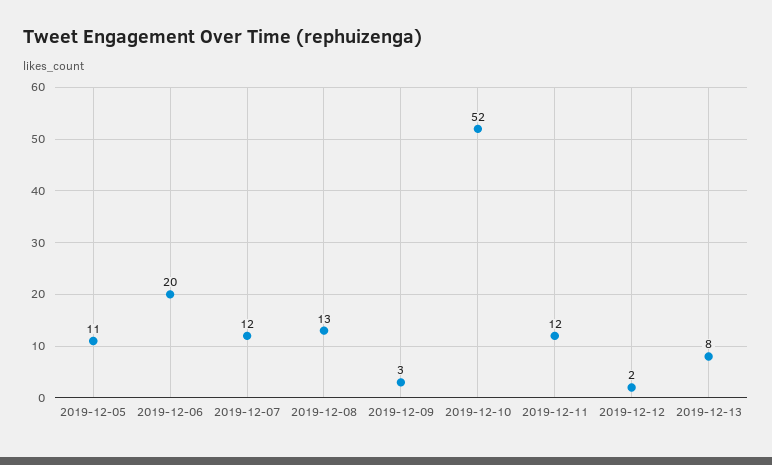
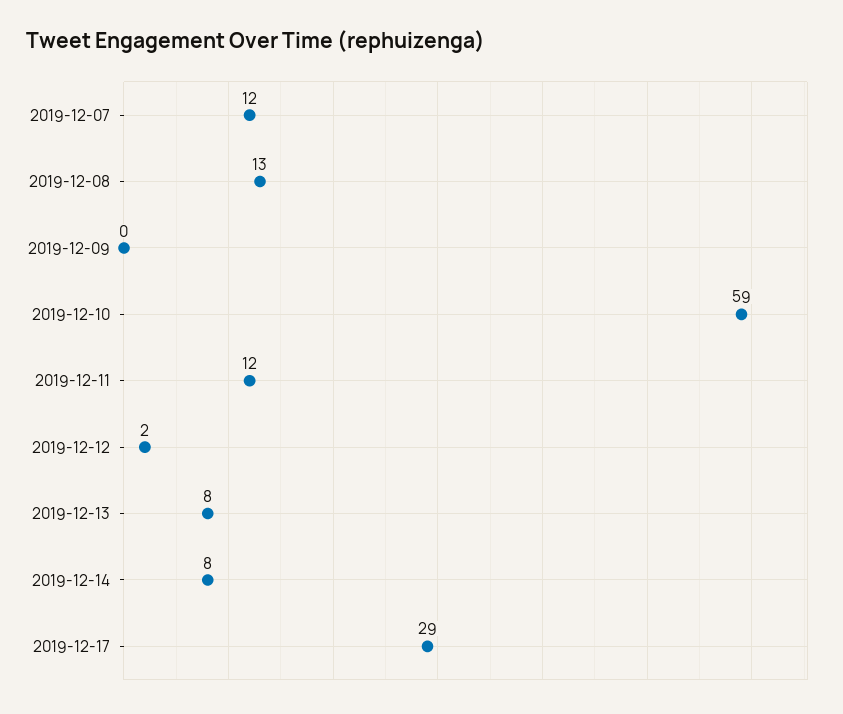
2019-12-05: 11 -> none
2019-12-06: 20 -> none
2019-12-09: 3 -> 0
2019-12-10: 52 -> 59
2019-12-14: none -> 8
2019-12-17: none -> 29

